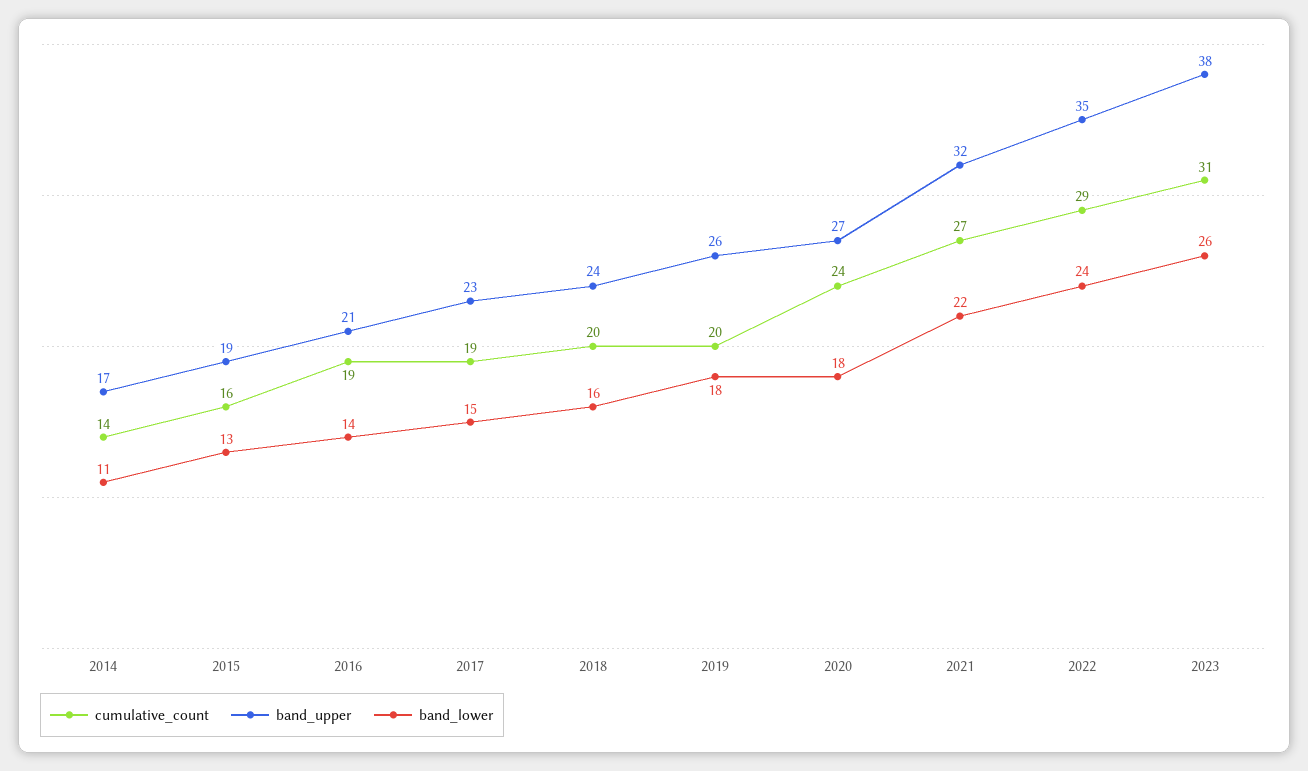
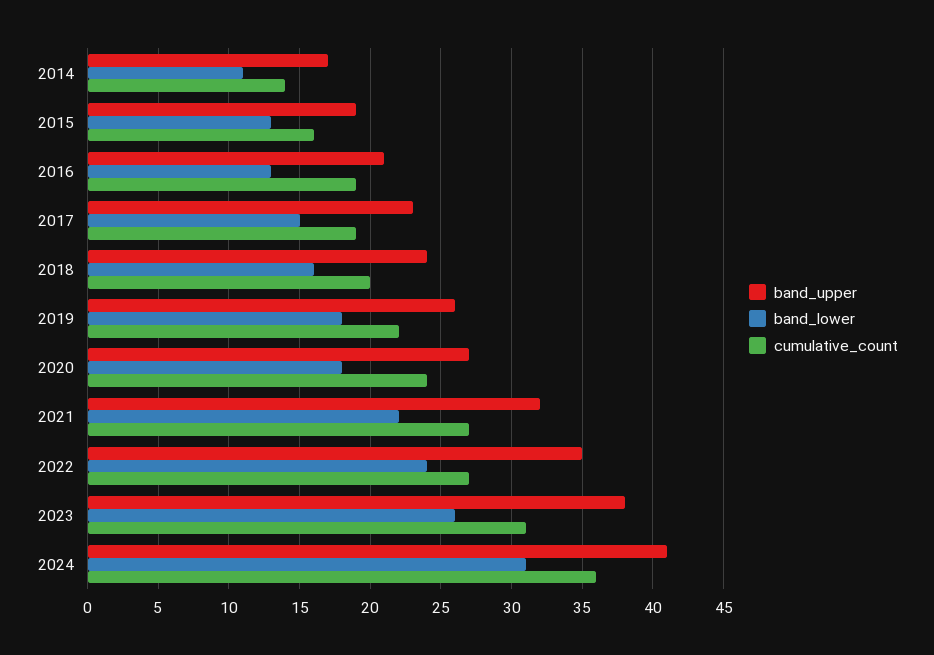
band_lower, 2016: 14 -> 13
cumulative_count, 2019: 20 -> 22
cumulative_count, 2022: 29 -> 27
band_upper, 2024: none -> 41
band_lower, 2024: none -> 31
cumulative_count, 2024: none -> 36

